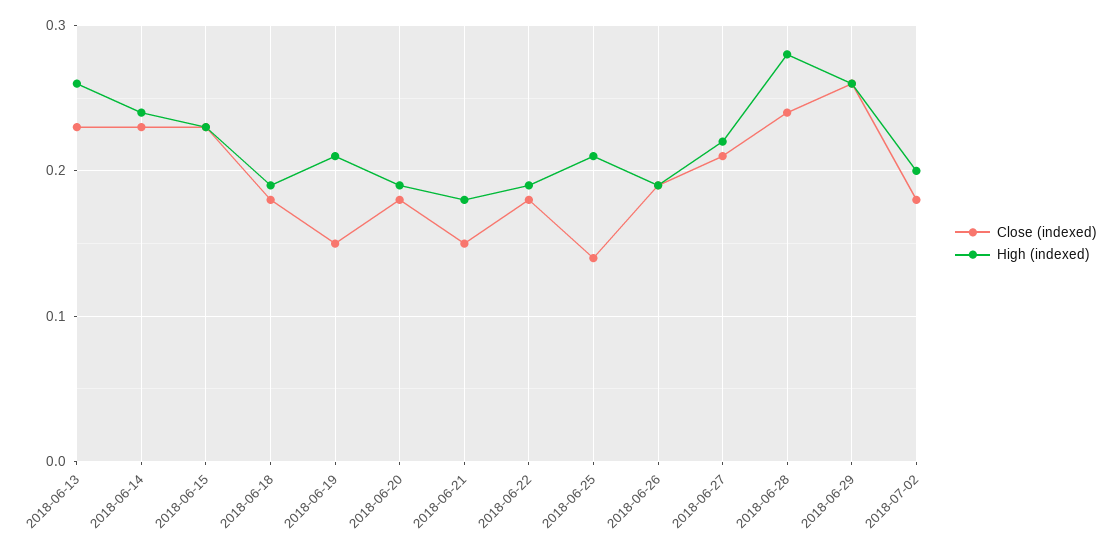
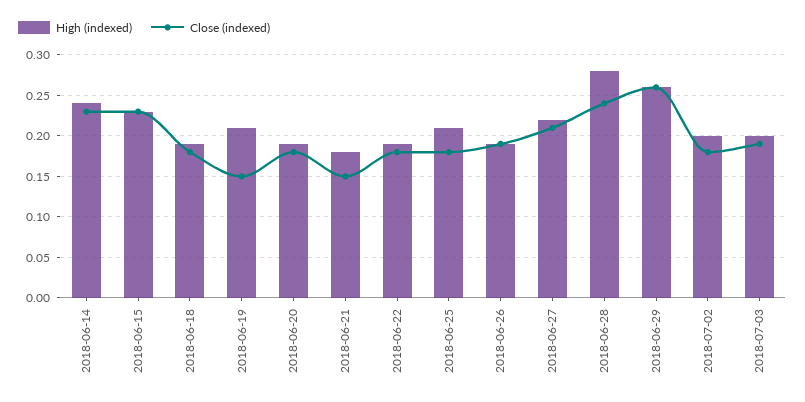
Close (indexed), 2018-06-13: 0.23 -> none
High (indexed), 2018-06-13: 0.26 -> none
Close (indexed), 2018-06-25: 0.14 -> 0.18
High (indexed), 2018-07-03: none -> 0.2
Close (indexed), 2018-07-03: none -> 0.19

